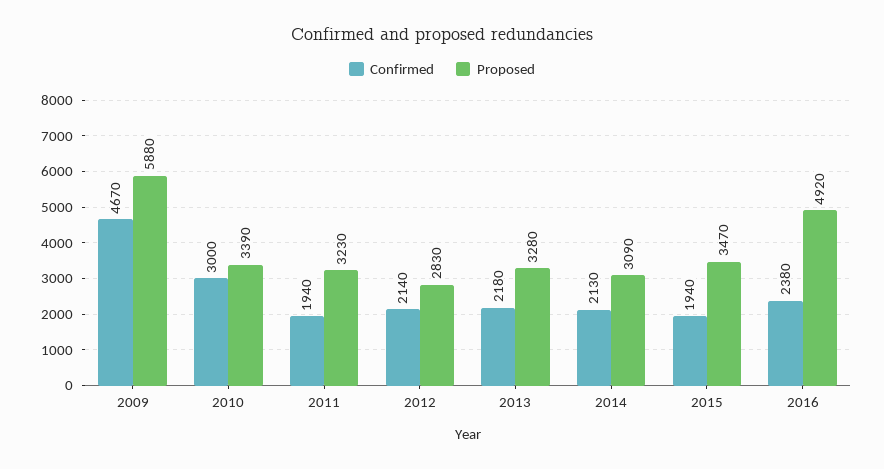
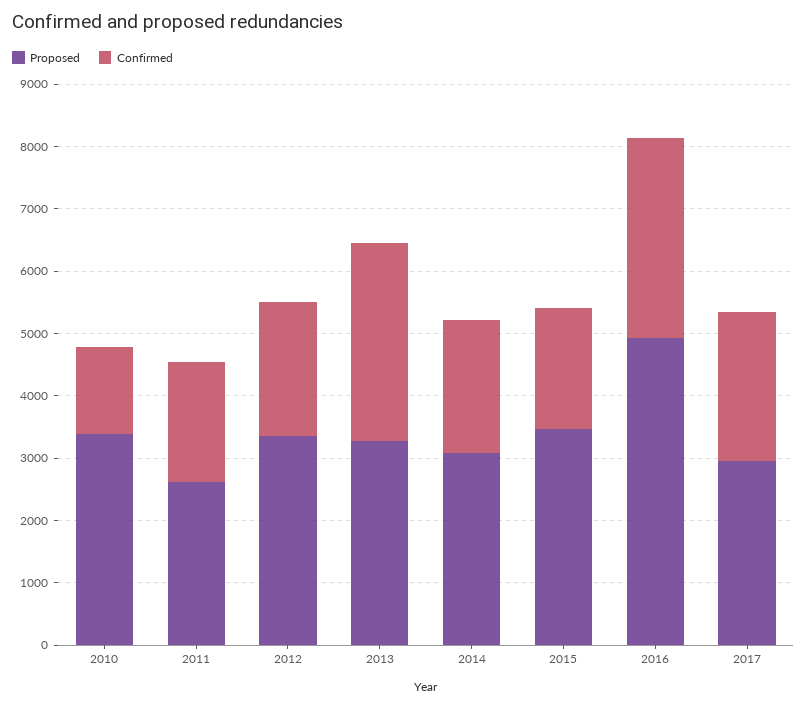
Confirmed, 2009: 4670 -> none
Proposed, 2009: 5880 -> none
Confirmed, 2010: 3000 -> 1400
Proposed, 2011: 3230 -> 2600
Proposed, 2012: 2830 -> 3400
Confirmed, 2013: 2180 -> 3200
Confirmed, 2016: 2380 -> 3200
Proposed, 2017: none -> 3000
Confirmed, 2017: none -> 2400

